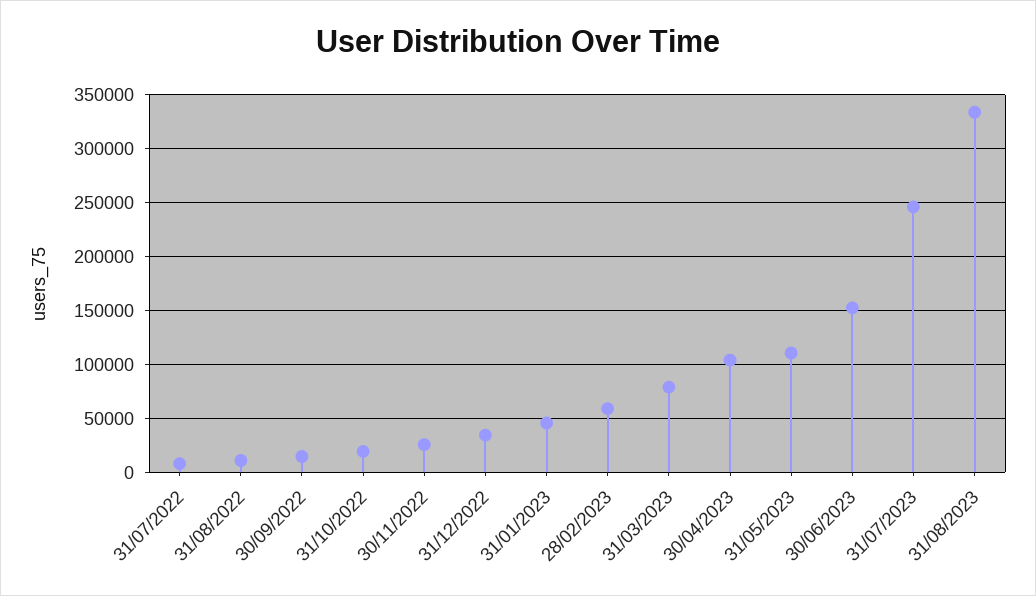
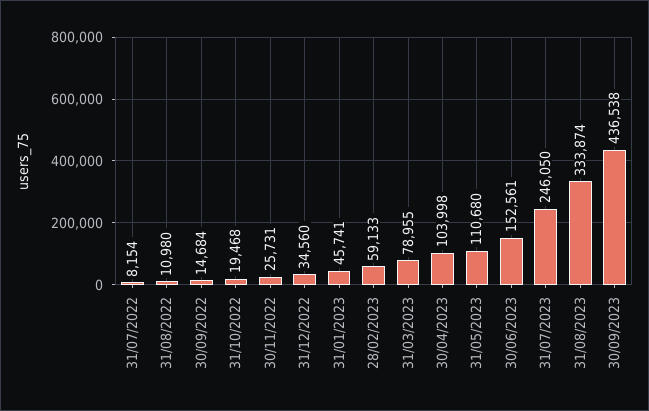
30/09/2023: none -> 436538

